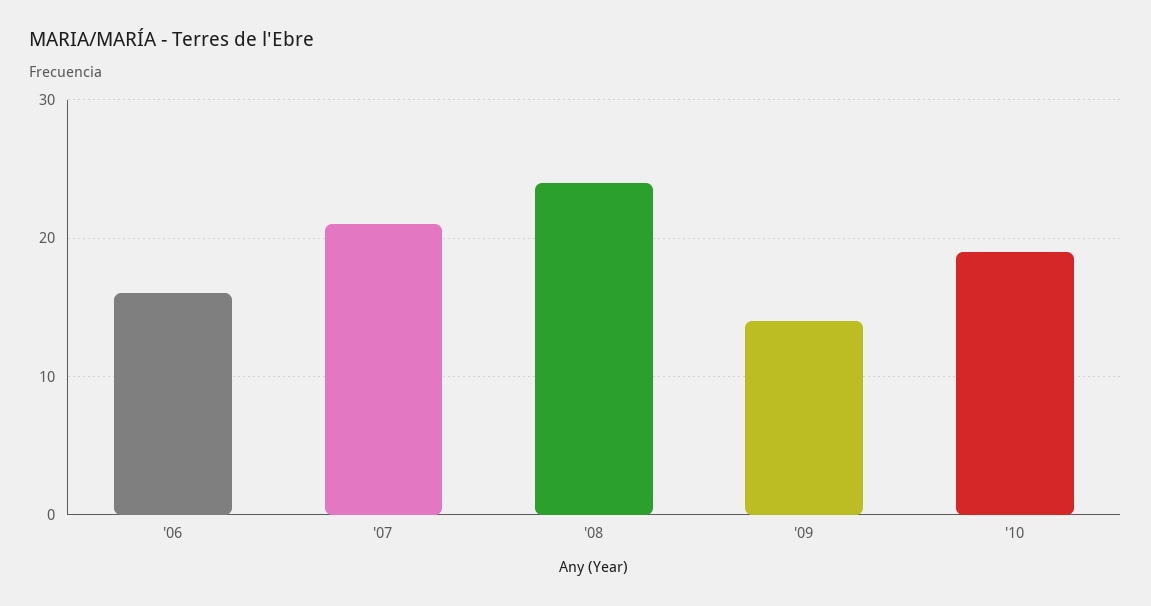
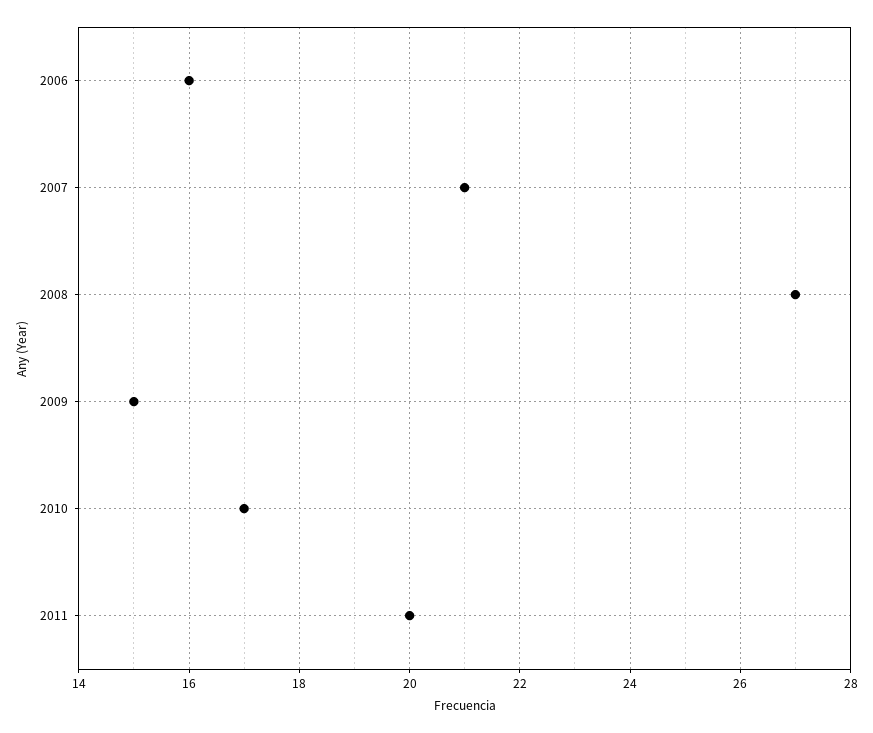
'08: 24 -> 27
'09: 14 -> 15
'10: 19 -> 17
2011: none -> 20

